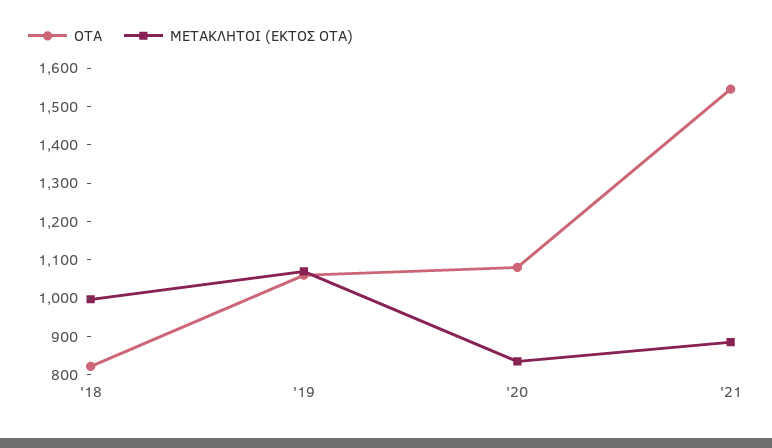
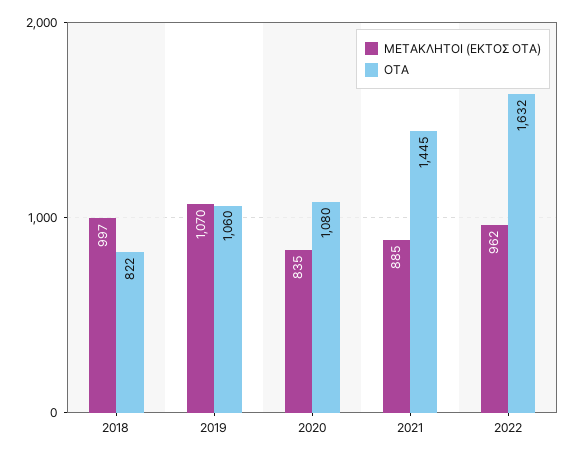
ΟΤΑ, '21: 1550 -> 1445
ΜΕΤΑΚΛΗΤΟΙ (ΕΚΤΟΣ ΟΤΑ), 2022: none -> 962
ΟΤΑ, 2022: none -> 1632

